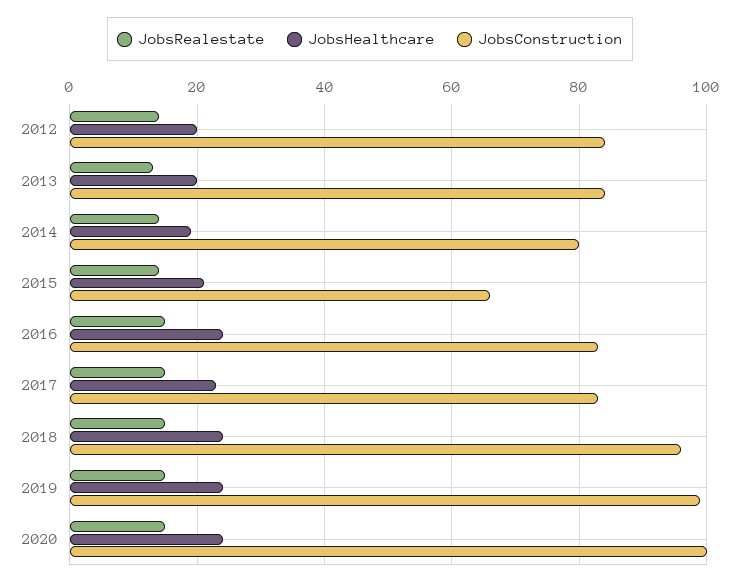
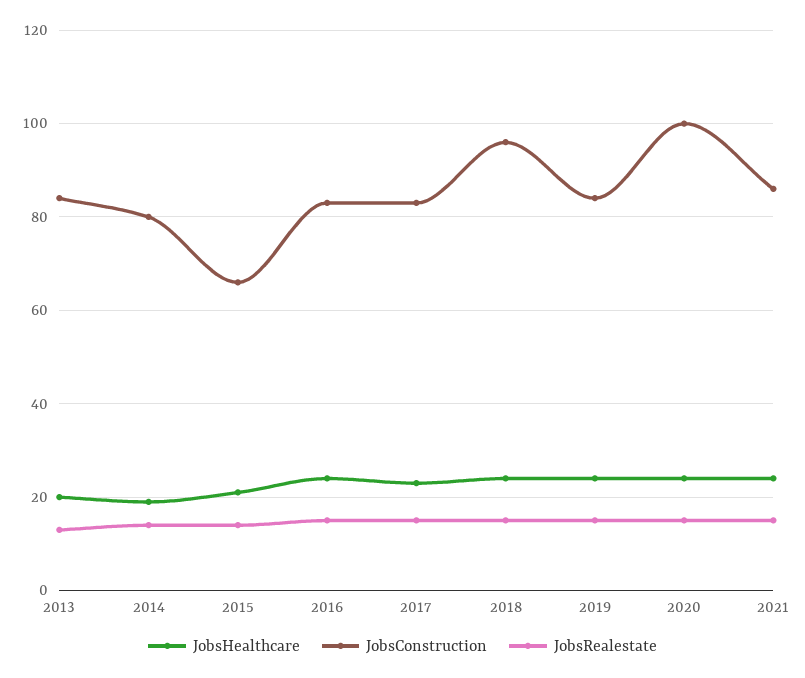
JobsRealestate, 2012: 15 -> none
JobsHealthcare, 2012: 20 -> none
JobsConstruction, 2012: 85 -> none
JobsConstruction, 2019: 100 -> 85
JobsHealthcare, 2021: none -> 25
JobsConstruction, 2021: none -> 85
JobsRealestate, 2021: none -> 15

